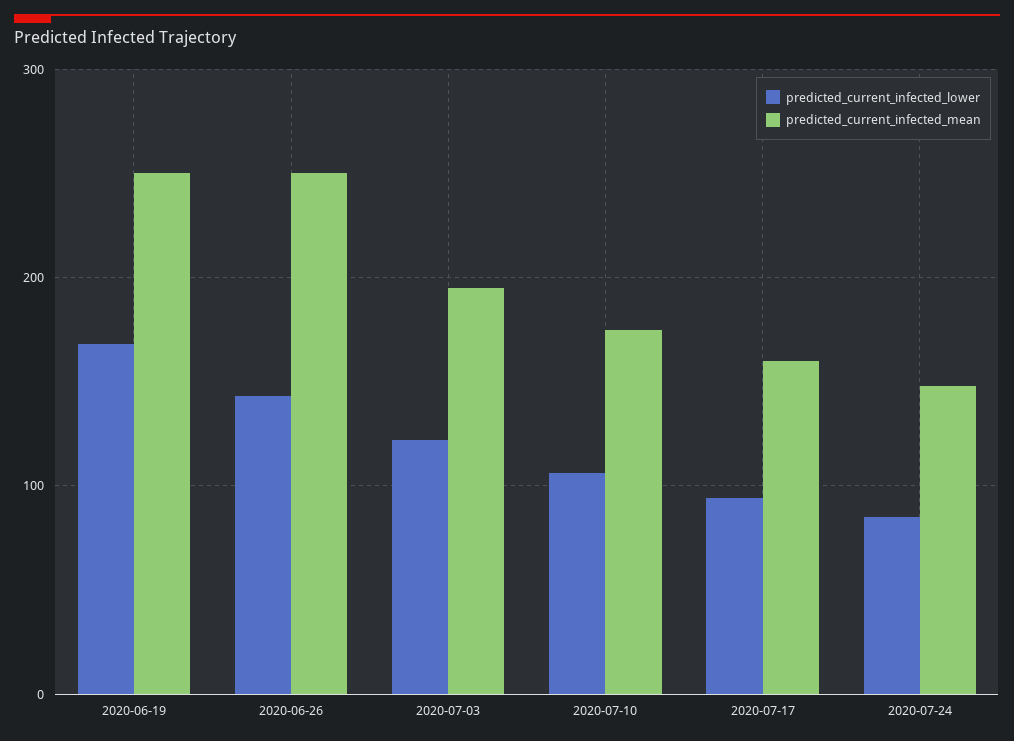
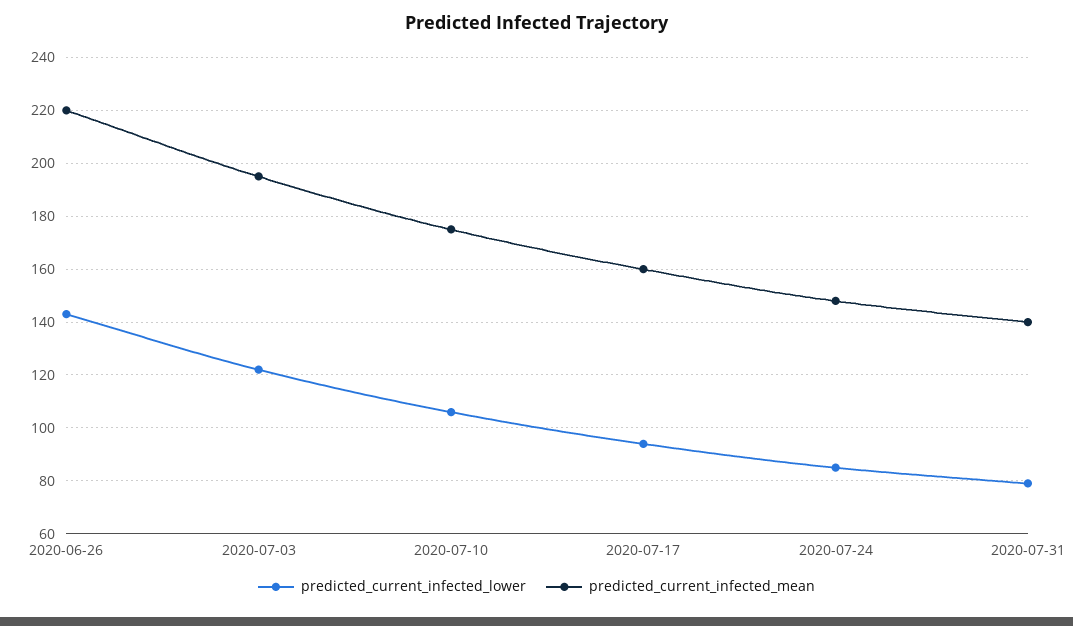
predicted_current_infected_lower, 2020-06-19: 170 -> none
predicted_current_infected_mean, 2020-06-19: 250 -> none
predicted_current_infected_mean, 2020-06-26: 250 -> 220
predicted_current_infected_lower, 2020-07-31: none -> 80
predicted_current_infected_mean, 2020-07-31: none -> 140

